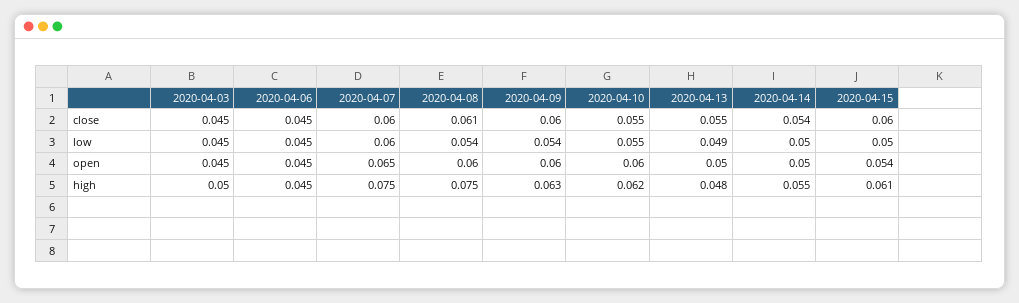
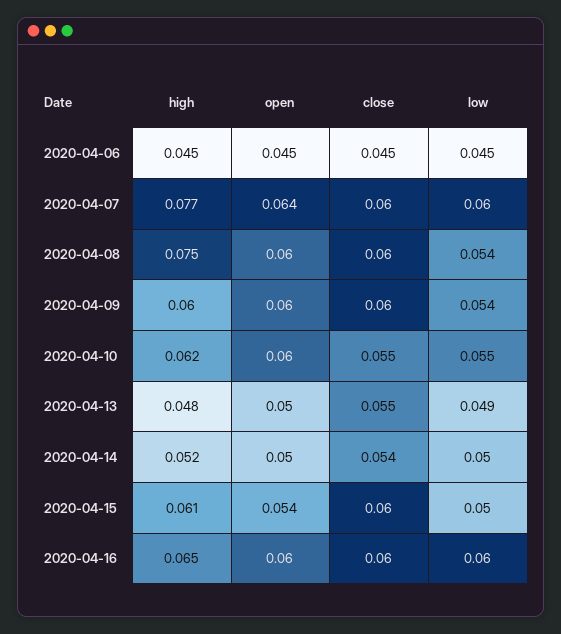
2020-04-03, close: 0.045 -> none
2020-04-08, close: 0.061 -> 0.06
2020-04-03, low: 0.045 -> none
2020-04-03, open: 0.045 -> none
2020-04-07, open: 0.065 -> 0.064
2020-04-03, high: 0.05 -> none
2020-04-07, high: 0.075 -> 0.077
2020-04-09, high: 0.063 -> 0.06
2020-04-14, high: 0.055 -> 0.052
2020-04-16, high: none -> 0.065
2020-04-16, open: none -> 0.06
2020-04-16, close: none -> 0.06
2020-04-16, low: none -> 0.06

